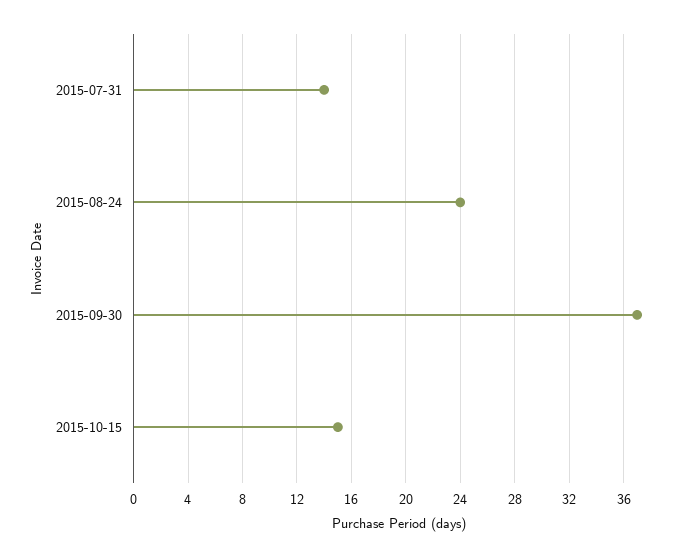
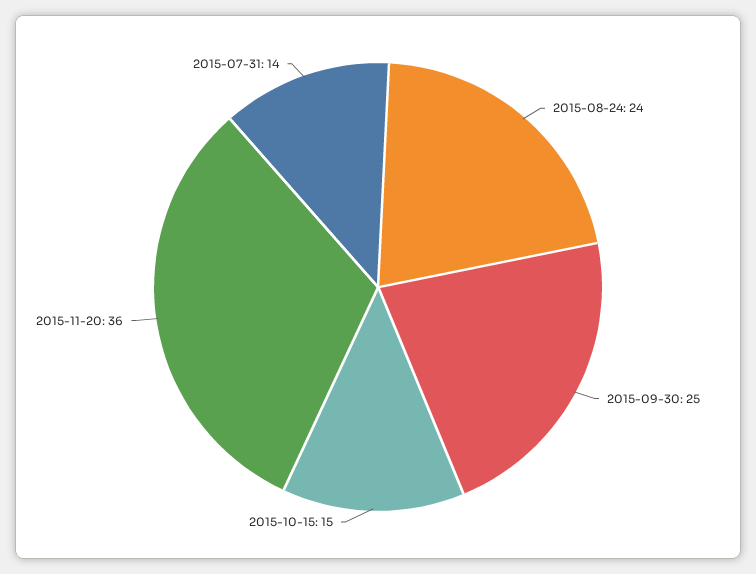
2015-09-30: 37 -> 25
2015-11-20: none -> 36

